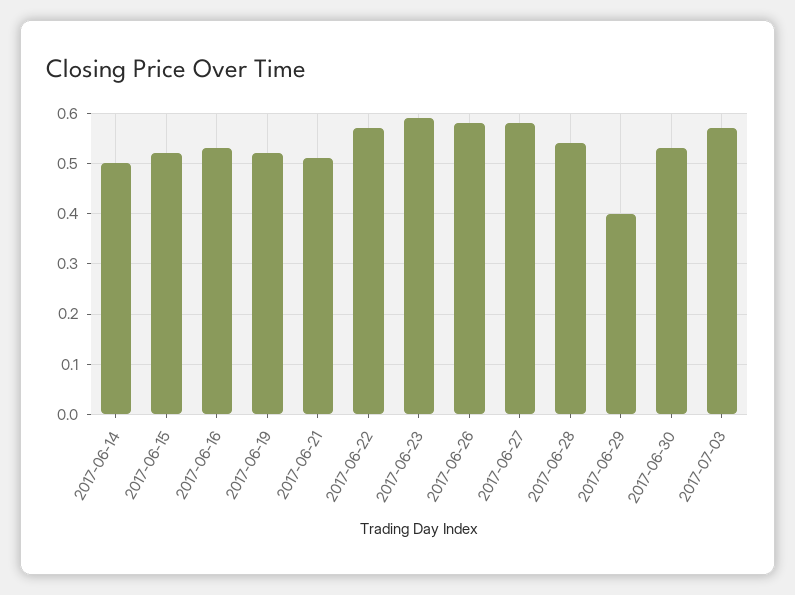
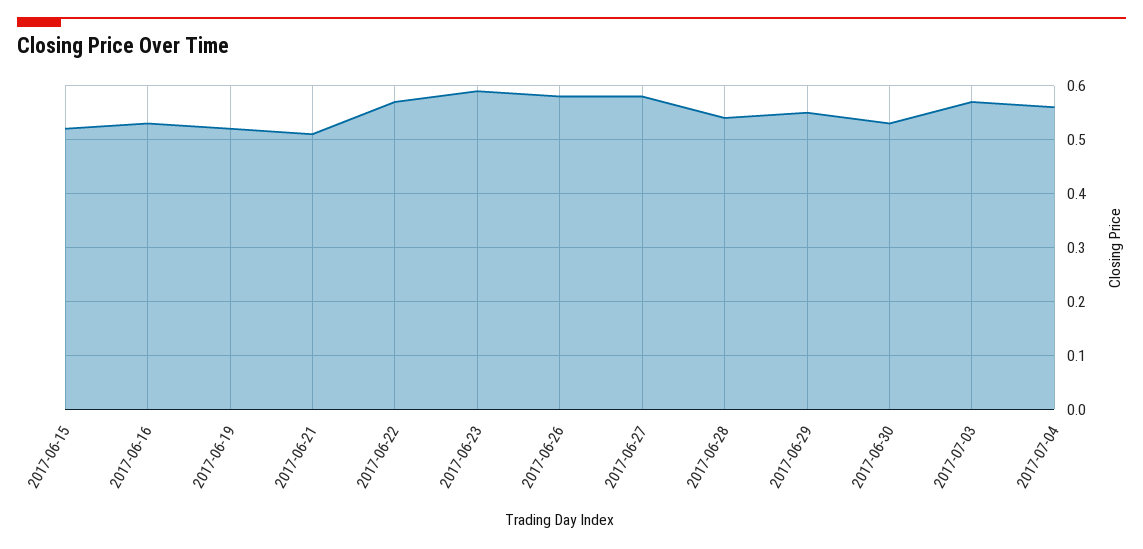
2017-06-14: 0.5 -> none
2017-06-29: 0.4 -> 0.55
2017-07-04: none -> 0.55

